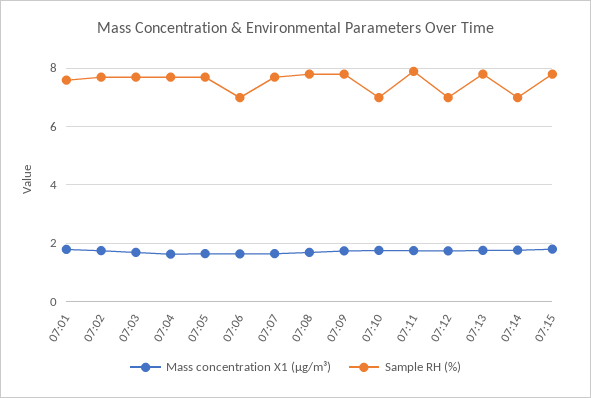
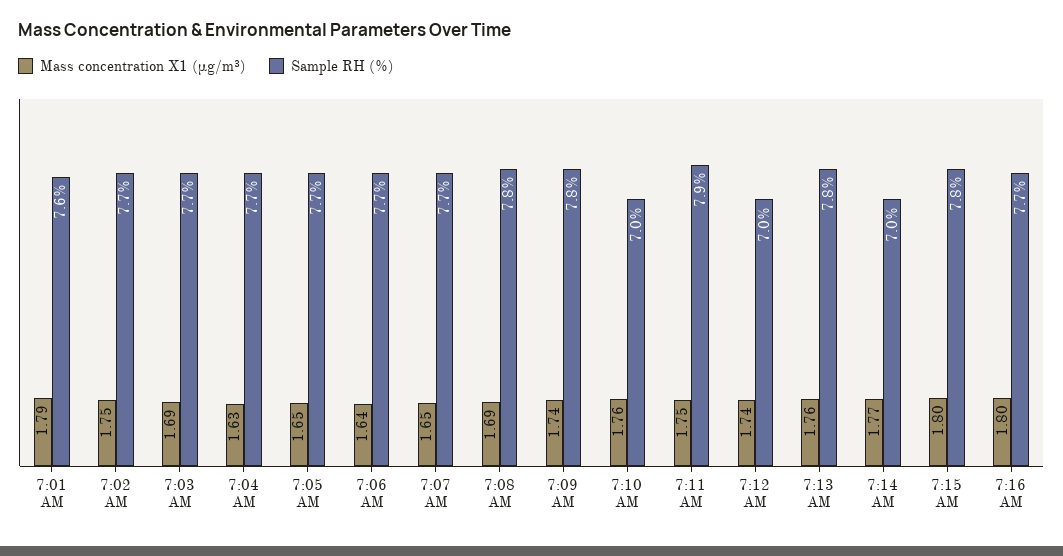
Sample RH (%), 07:06: 7 -> 7.7
Mass concentration X1 (μg/m³), 7:16 AM: none -> 1.8
Sample RH (%), 7:16 AM: none -> 7.7

